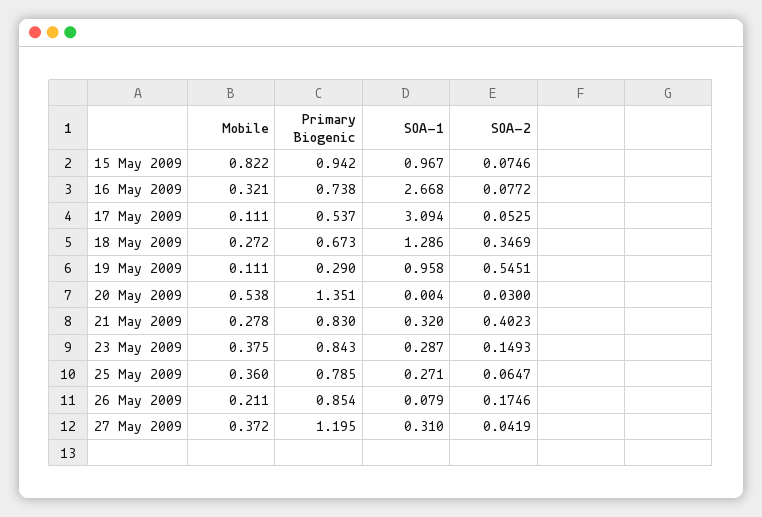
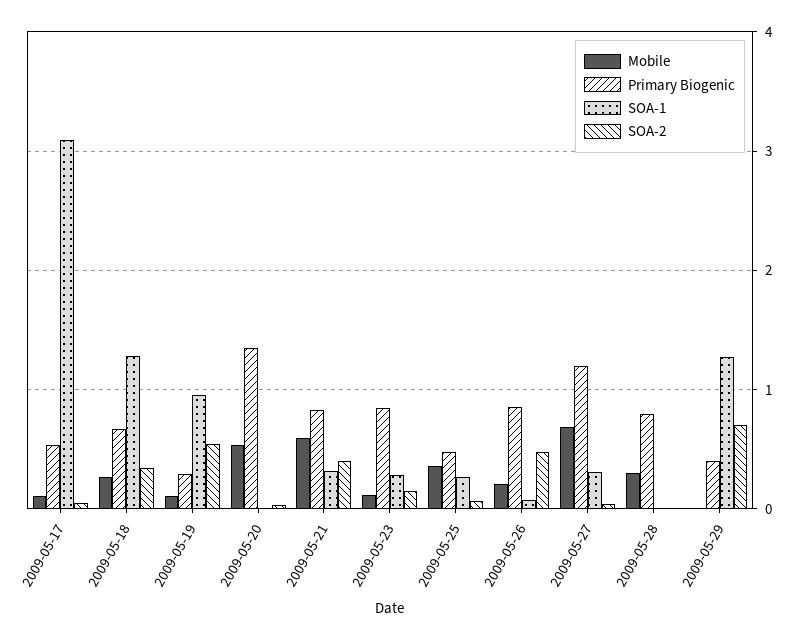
Mobile, 15 May 2009: 0.822 -> none
Primary Biogenic, 15 May 2009: 0.942 -> none
SOA-1, 15 May 2009: 0.967 -> none
SOA-2, 15 May 2009: 0.0746 -> none
Mobile, 16 May 2009: 0.321 -> none
Primary Biogenic, 16 May 2009: 0.738 -> none
SOA-1, 16 May 2009: 2.668 -> none
SOA-2, 16 May 2009: 0.0772 -> none
Mobile, 21 May 2009: 0.278 -> 0.6
Mobile, 23 May 2009: 0.375 -> 0.1
Primary Biogenic, 25 May 2009: 0.785 -> 0.5
SOA-2, 26 May 2009: 0.1746 -> 0.5
Mobile, 27 May 2009: 0.372 -> 0.7
Mobile, 2009-05-28: none -> 0.3
Primary Biogenic, 2009-05-28: none -> 0.8
SOA-1, 2009-05-28: none -> 0
SOA-2, 2009-05-28: none -> 0
Mobile, 2009-05-29: none -> 0
Primary Biogenic, 2009-05-29: none -> 0.4
SOA-1, 2009-05-29: none -> 1.3
SOA-2, 2009-05-29: none -> 0.7

